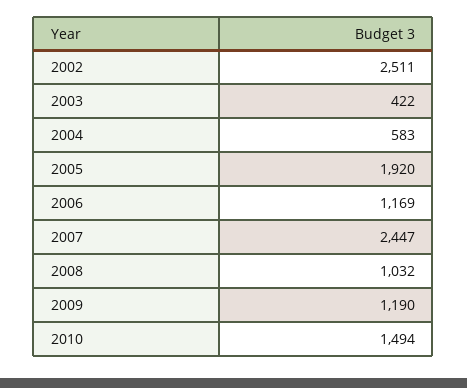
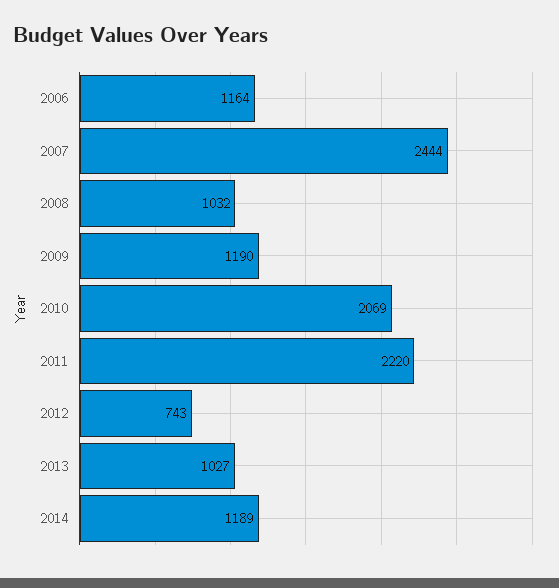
2002: 2511 -> none
2003: 422 -> none
2004: 583 -> none
2005: 1920 -> none
2006: 1169 -> 1164
2007: 2447 -> 2444
2010: 1494 -> 2069
2011: none -> 2220
2012: none -> 743
2013: none -> 1027
2014: none -> 1189

